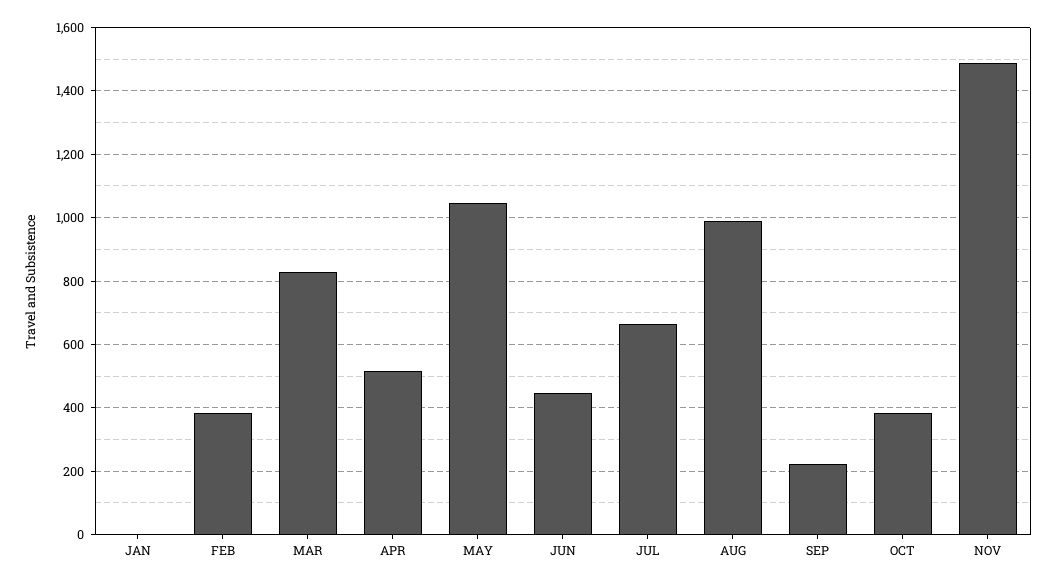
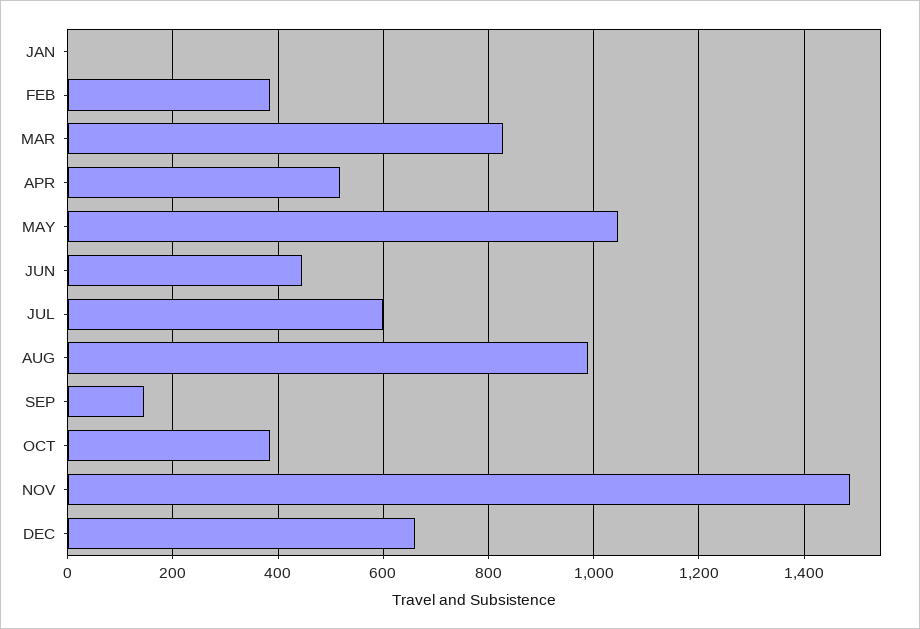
JUL: 660 -> 600
SEP: 220 -> 140
DEC: none -> 660

